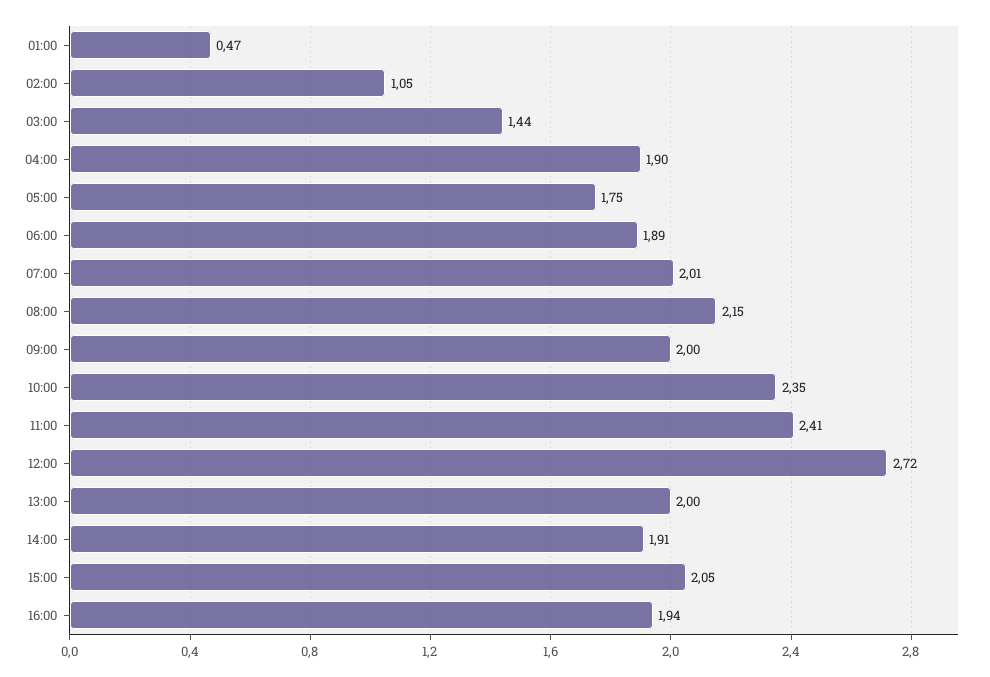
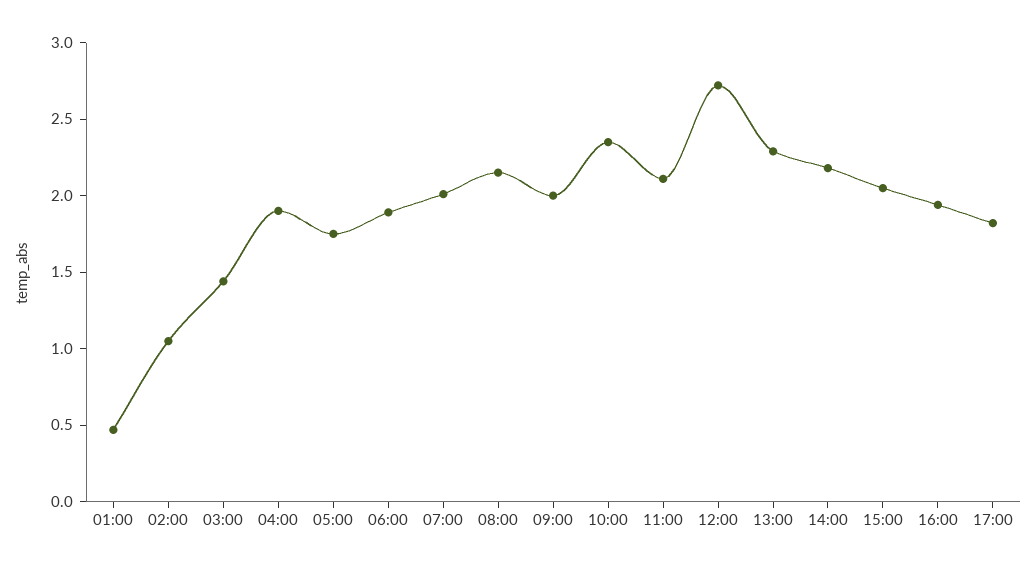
11:00: 2.41 -> 2.1
13:00: 2 -> 2.3
14:00: 1.91 -> 2.2
17:00: none -> 1.8

